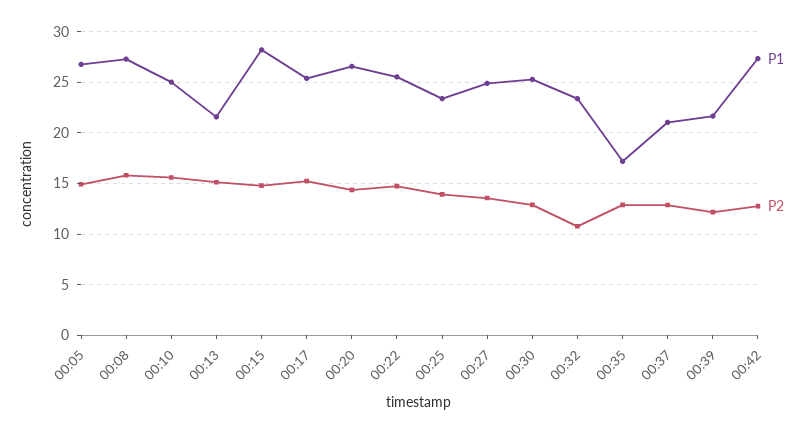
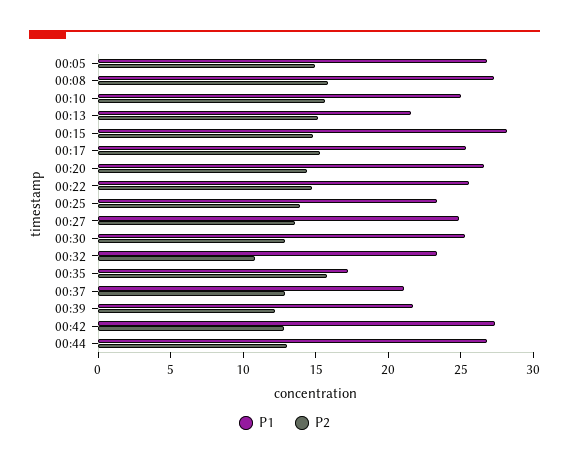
P2, 00:35: 13 -> 16
P1, 00:44: none -> 27
P2, 00:44: none -> 13

